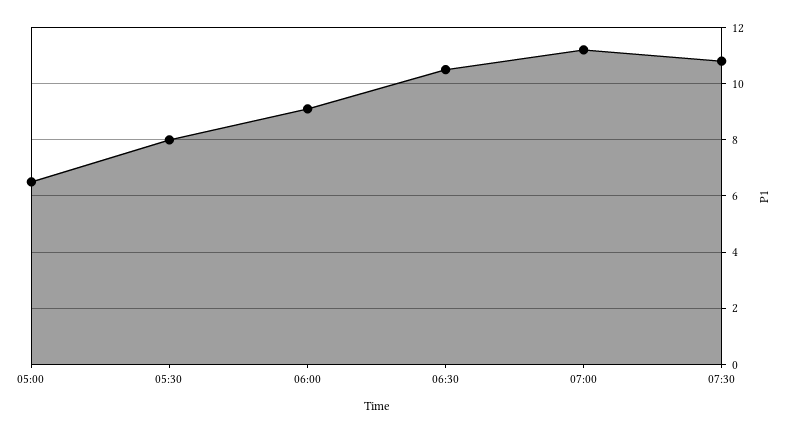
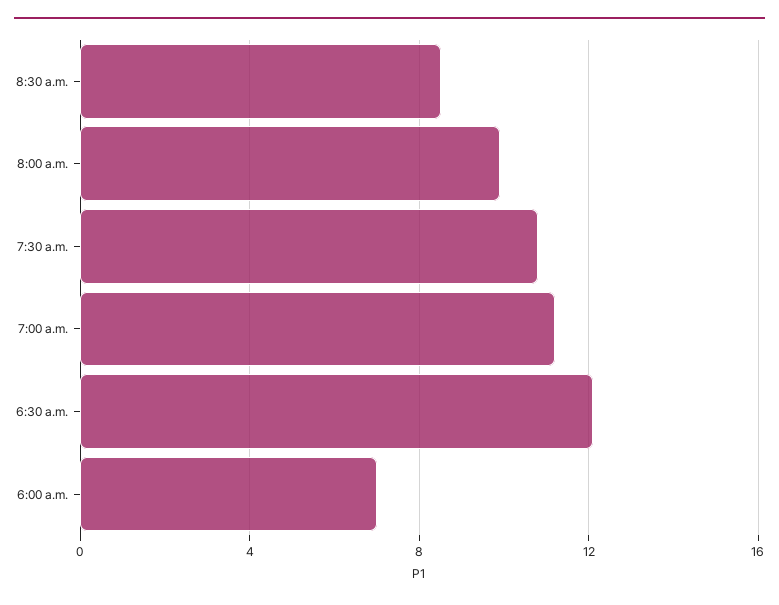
05:00: 6.5 -> none
05:30: 8 -> none
06:00: 9 -> 7
06:30: 10.5 -> 12
8:30 a.m.: none -> 8.5
8:00 a.m.: none -> 10

